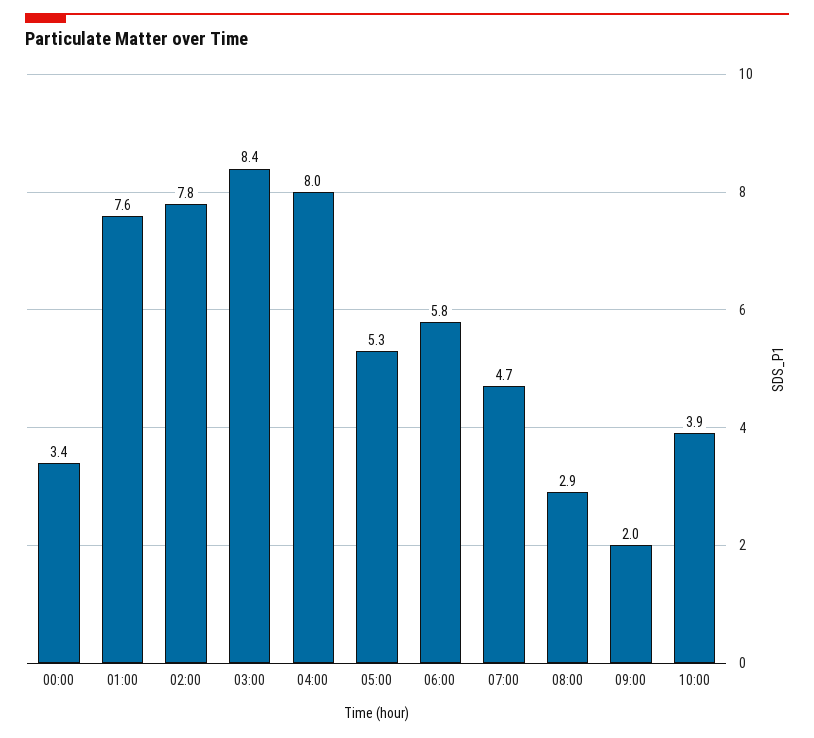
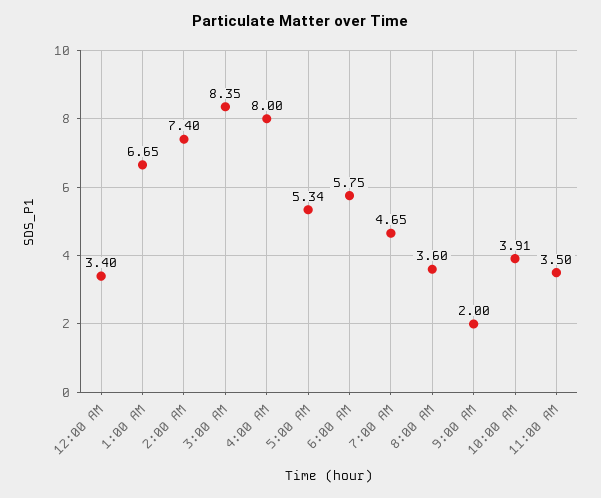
01:00: 7.6 -> 6.65
02:00: 7.8 -> 7.4
08:00: 2.9 -> 3.6
11:00 AM: none -> 3.5

